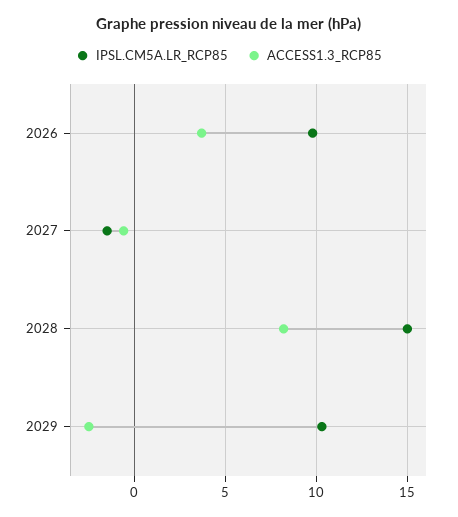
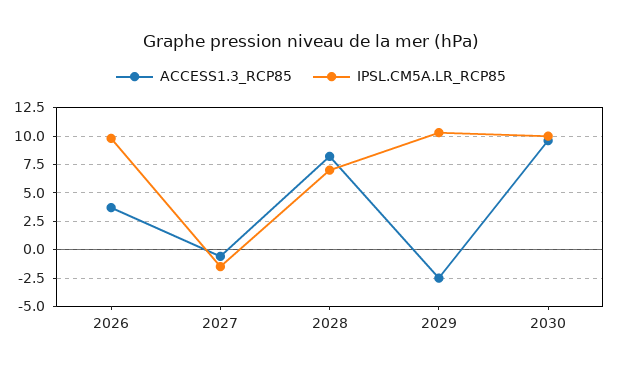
IPSL.CM5A.LR_RCP85, 2028: 15 -> 7.5
ACCESS1.3_RCP85, 2030: none -> 10
IPSL.CM5A.LR_RCP85, 2030: none -> 10

